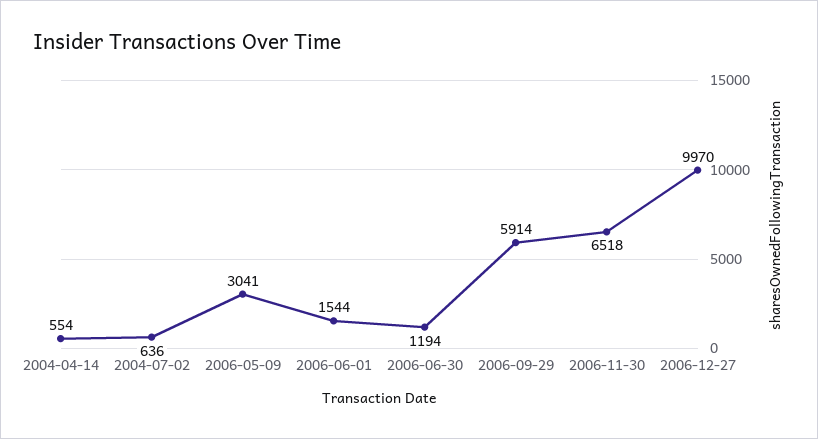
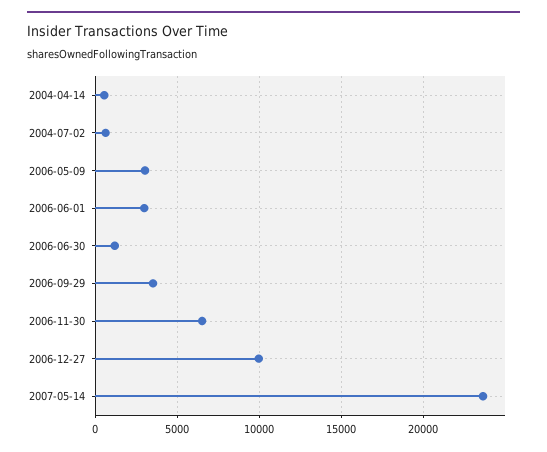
2006-06-01: 1544 -> 3000
2006-09-29: 5914 -> 3500
2007-05-14: none -> 23500

